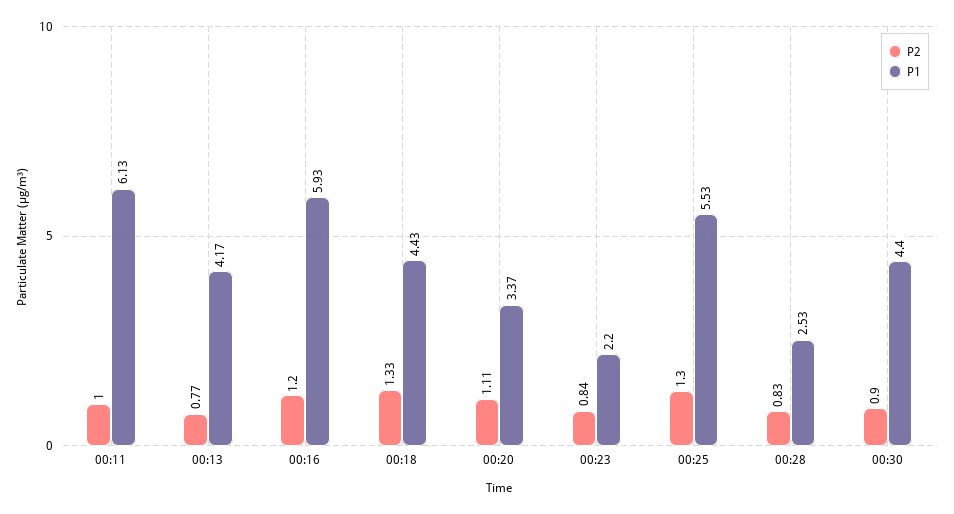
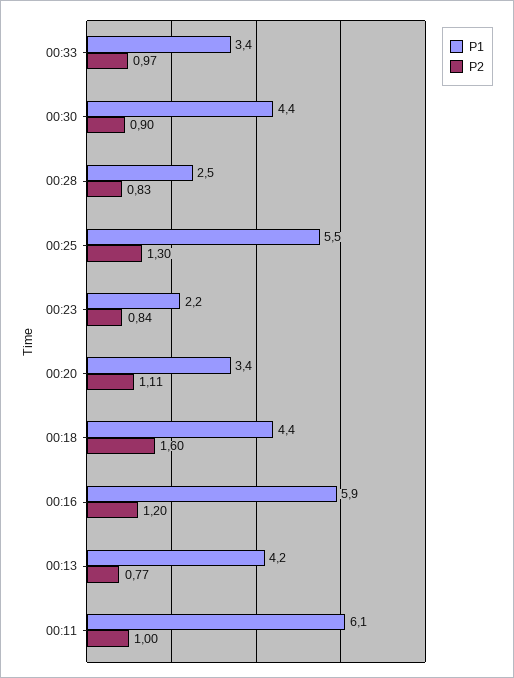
P2, 00:18: 1.33 -> 1.6
P1, 00:33: none -> 3.4
P2, 00:33: none -> 0.97

